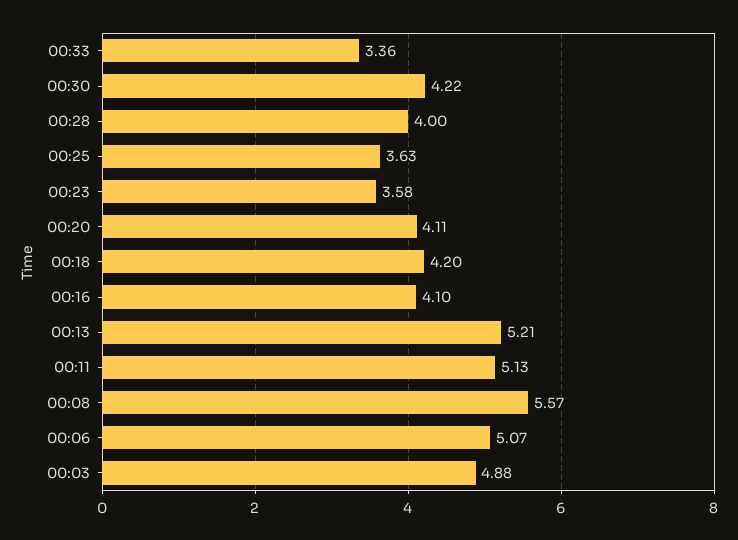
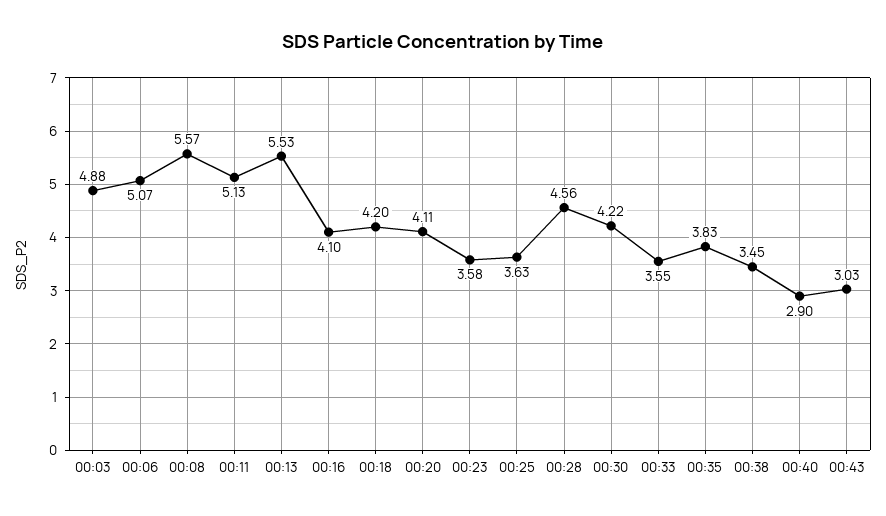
00:33: 3.36 -> 3.55
00:28: 4 -> 4.56
00:13: 5.21 -> 5.53
00:35: none -> 3.83
00:38: none -> 3.45
00:40: none -> 2.9
00:43: none -> 3.03

